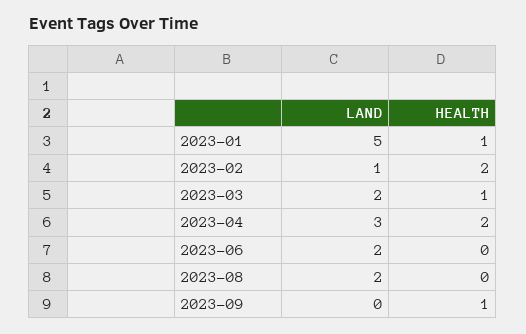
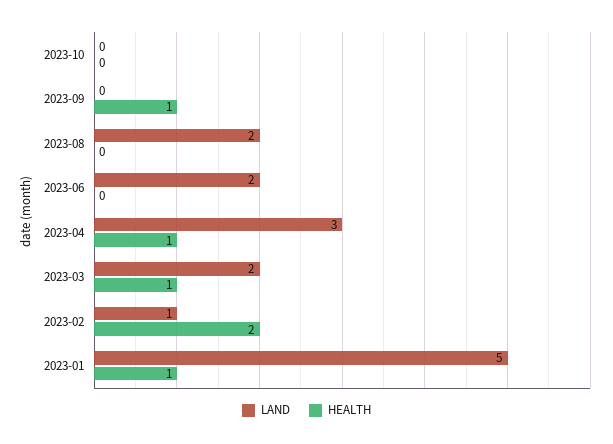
HEALTH, 2023-04: 2 -> 1
LAND, 2023-10: none -> 0
HEALTH, 2023-10: none -> 0

